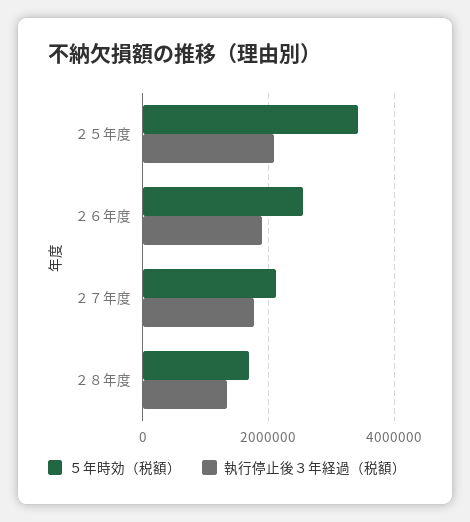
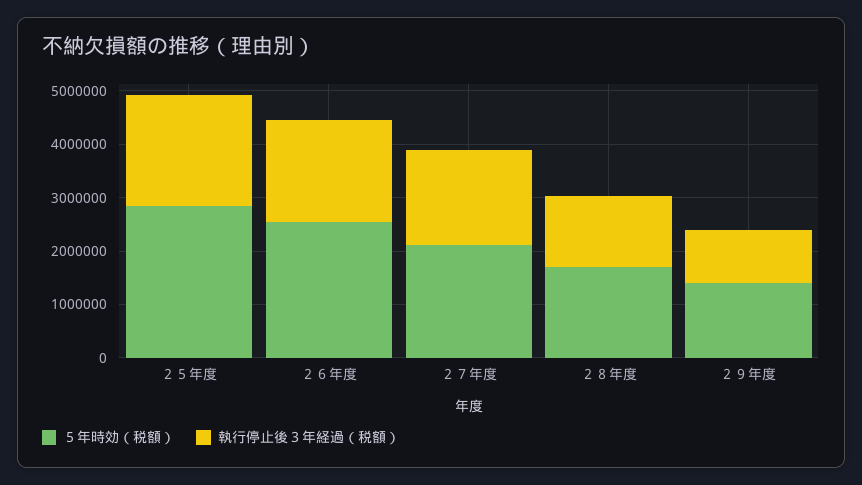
５年時効（税額）, ２５年度: 3400000 -> 2800000
５年時効（税額）, ２９年度: none -> 1400000
執行停止後３年経過（税額）, ２９年度: none -> 1000000

